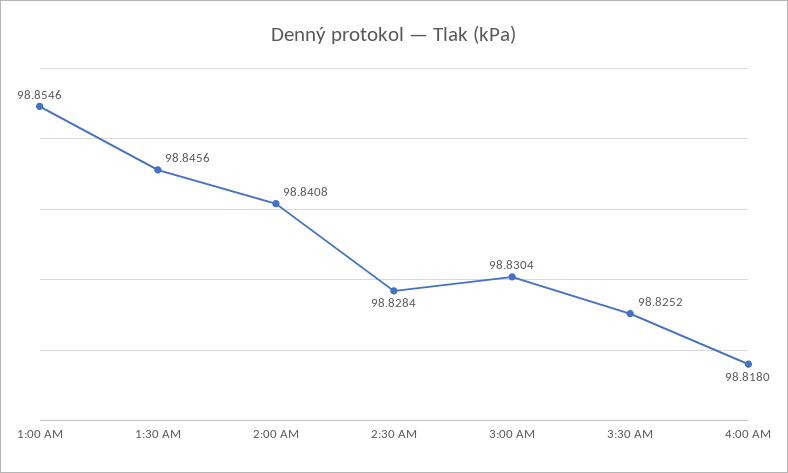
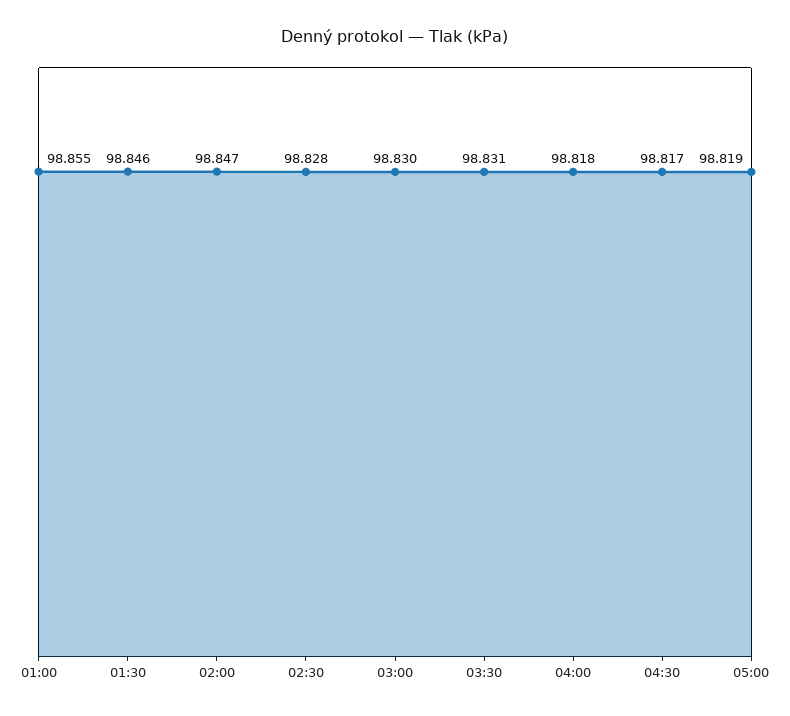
2:00 AM: 98.8408 -> 98.847
3:30 AM: 98.8252 -> 98.831
04:30: none -> 98.817
05:00: none -> 98.819

